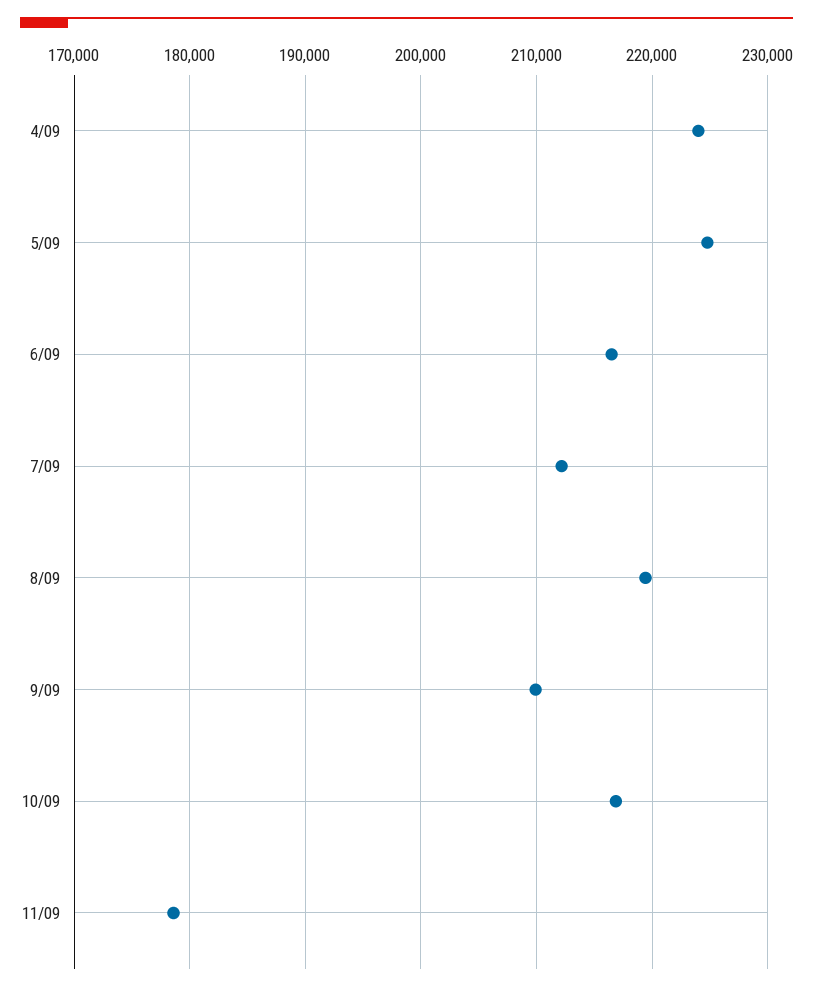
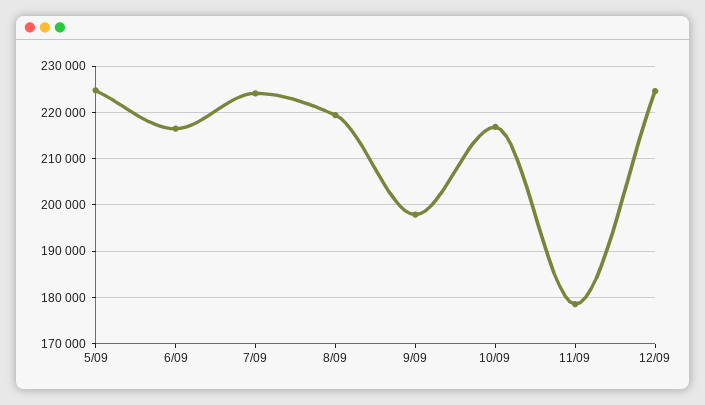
4/09: 224000 -> none
7/09: 212000 -> 224000
9/09: 210000 -> 198000
12/09: none -> 224000

